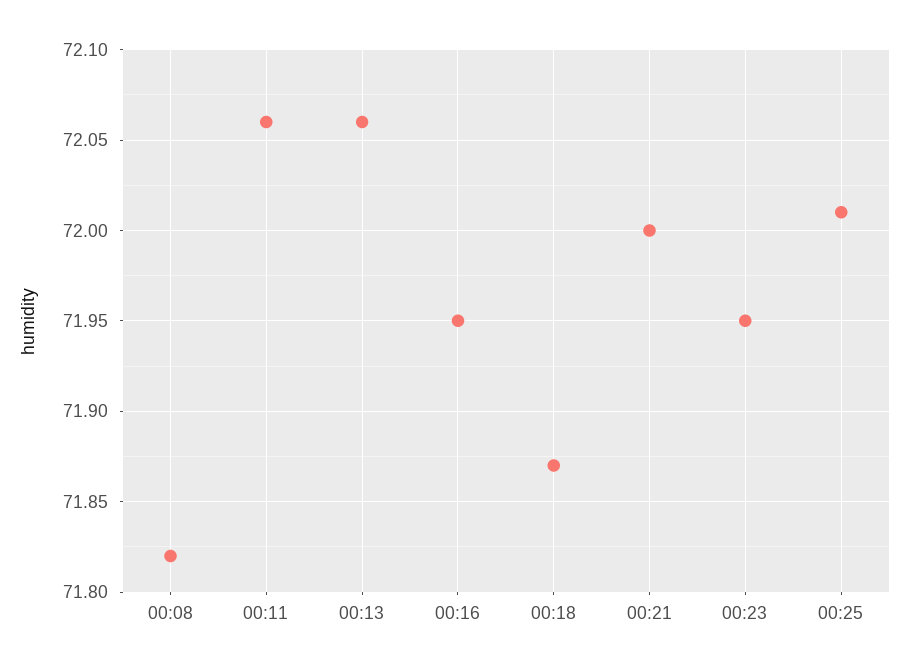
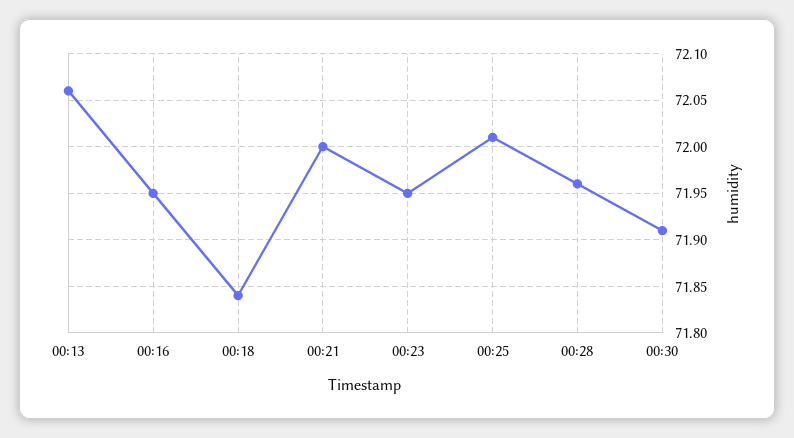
00:08: 71.82 -> none
00:11: 72.06 -> none
00:18: 71.87 -> 71.84
00:28: none -> 71.96
00:30: none -> 71.91

